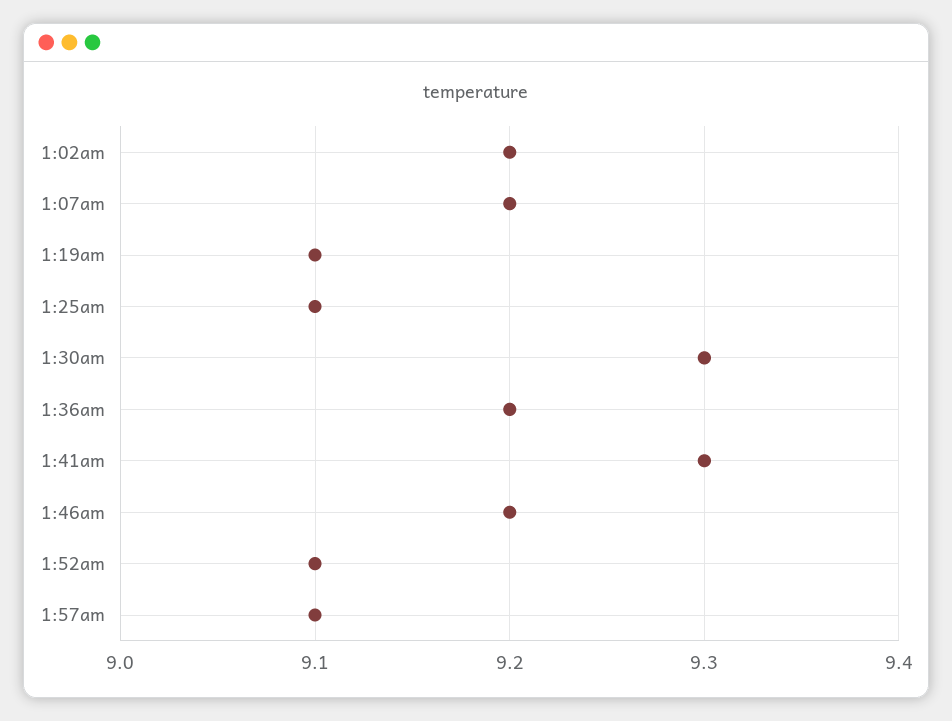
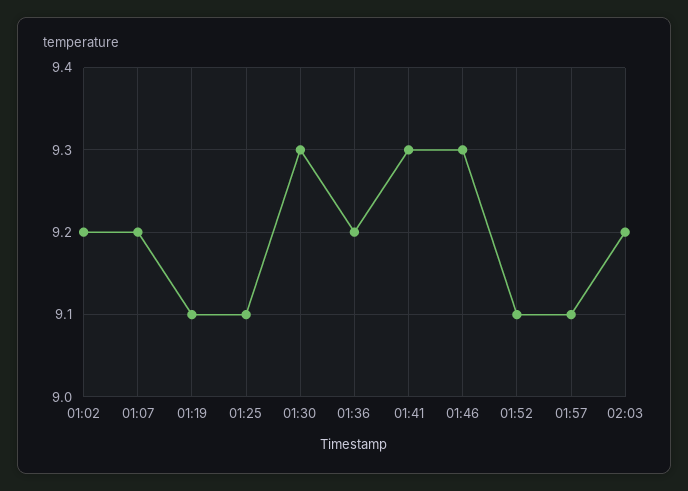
1:46am: 9.2 -> 9.3
02:03: none -> 9.2

